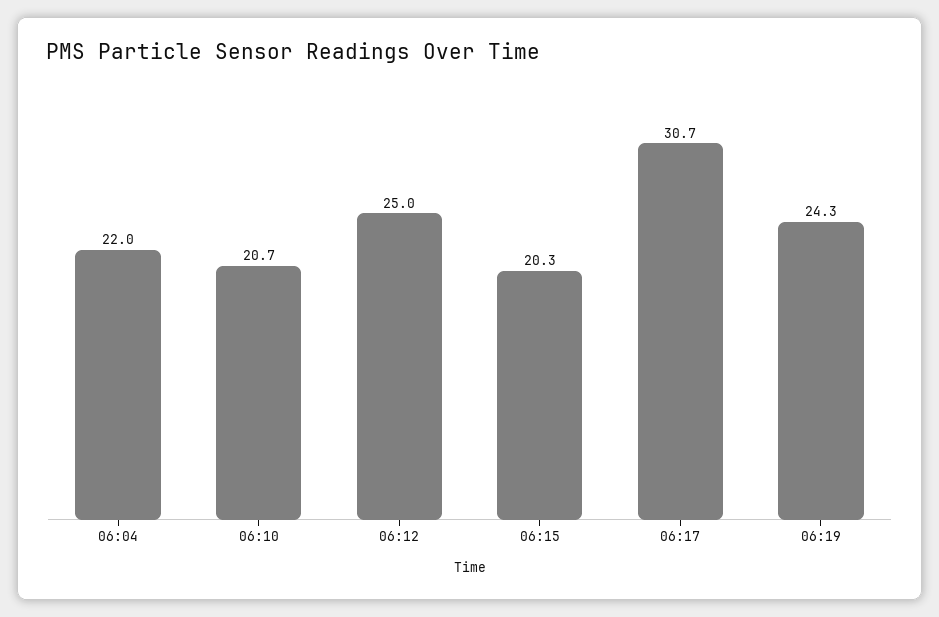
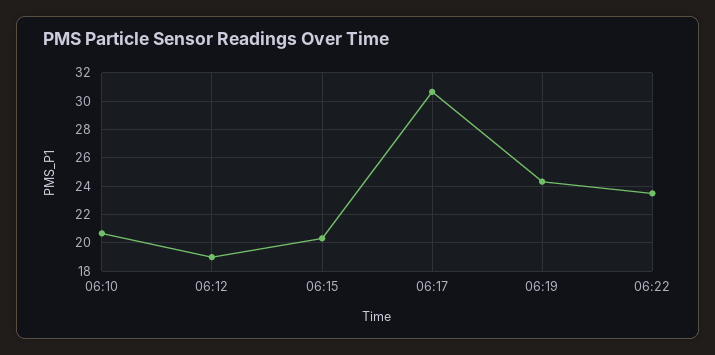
06:04: 22 -> none
06:12: 25 -> 19
06:22: none -> 23.5

